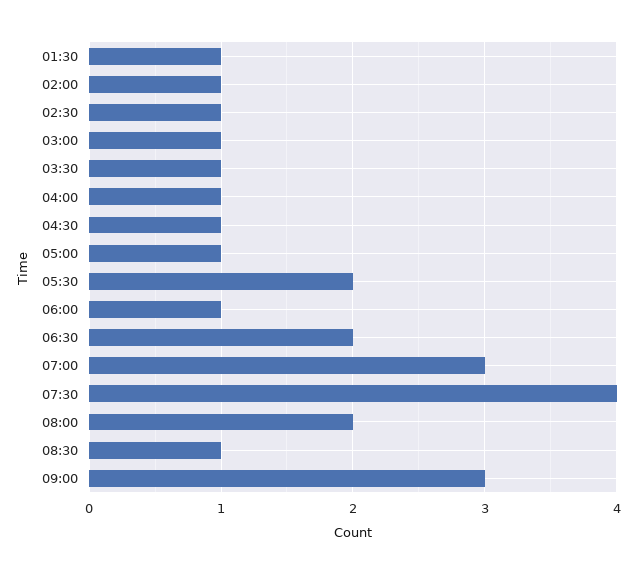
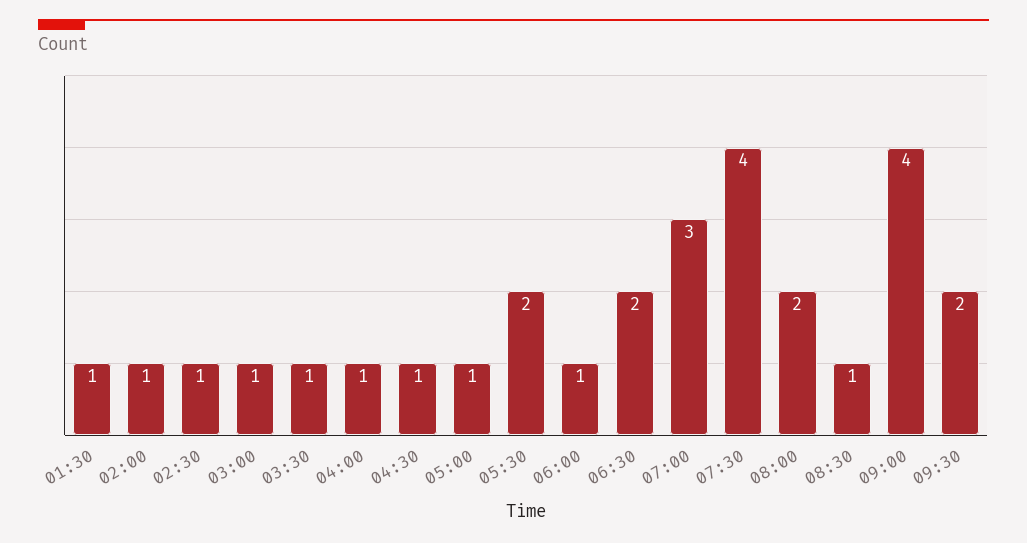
09:00: 3 -> 4
09:30: none -> 2

